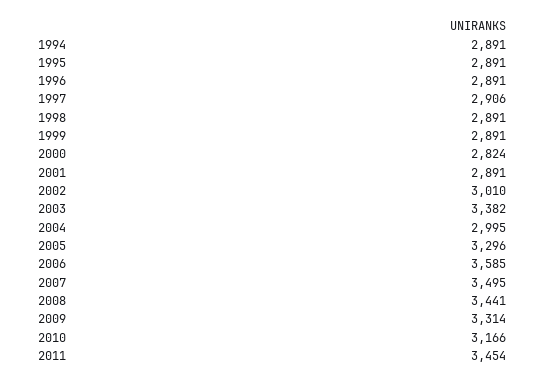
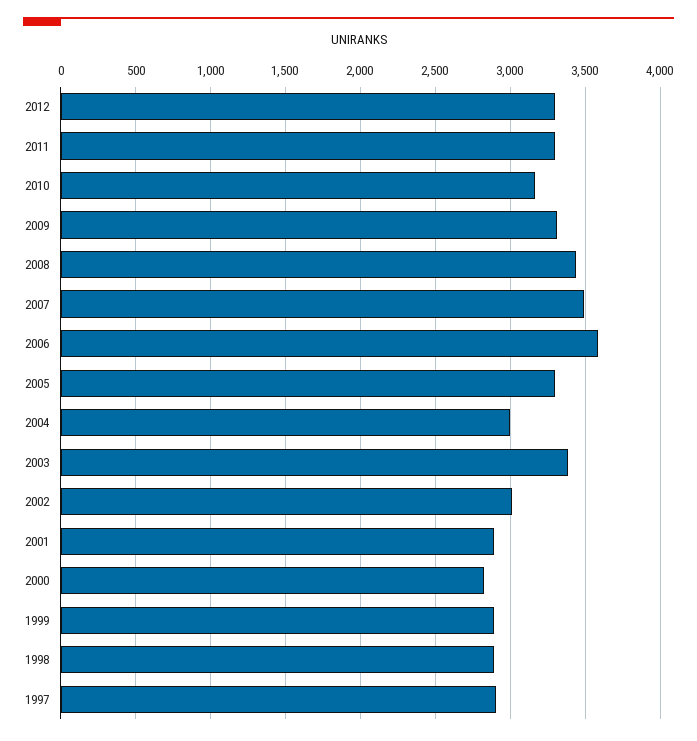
1994: 2891 -> none
1995: 2891 -> none
1996: 2891 -> none
2011: 3454 -> 3300
2012: none -> 3300

